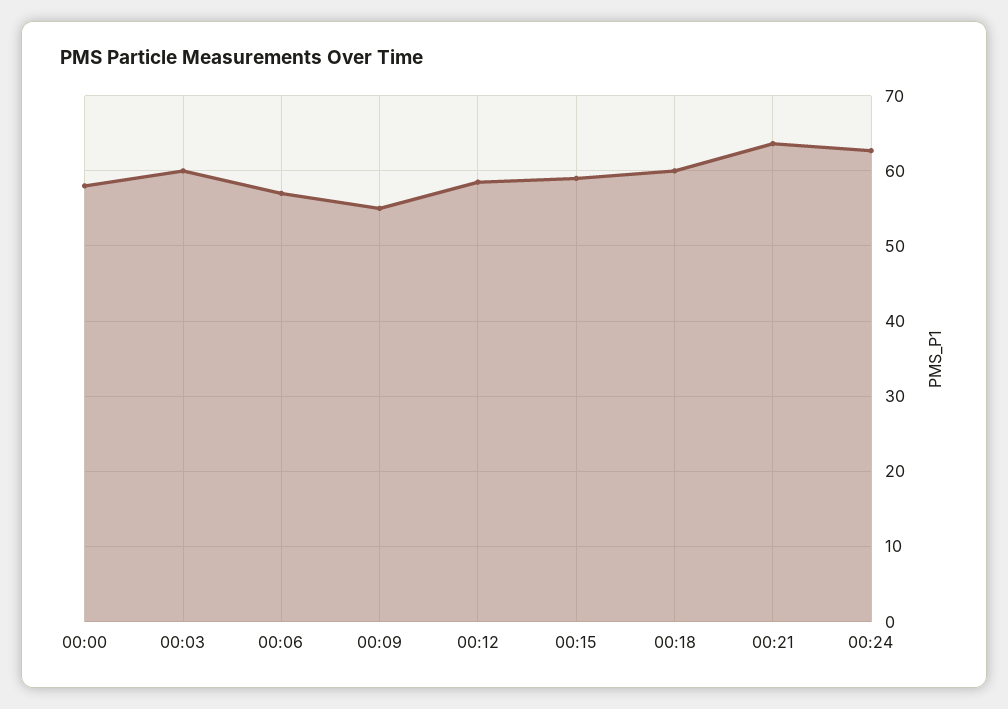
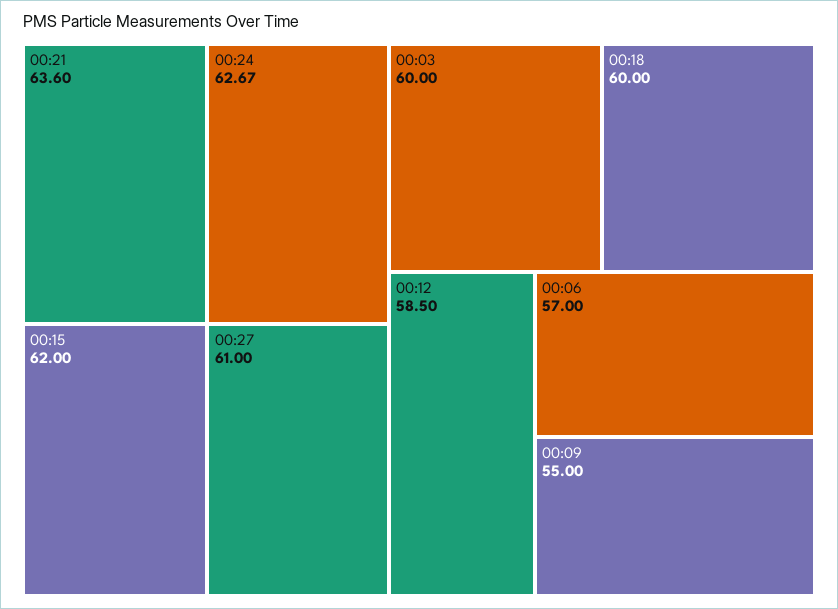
00:00: 58 -> none
00:15: 59 -> 62
00:27: none -> 61

